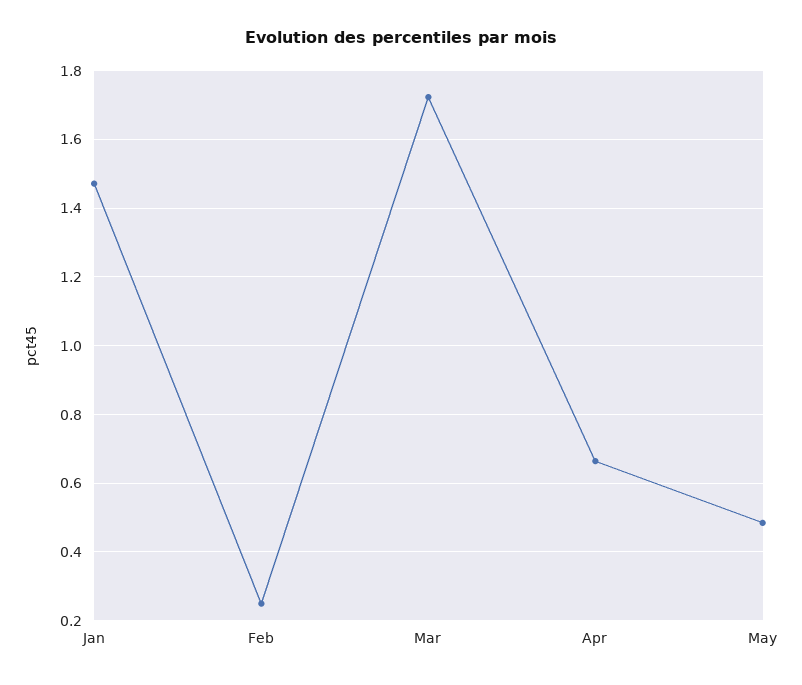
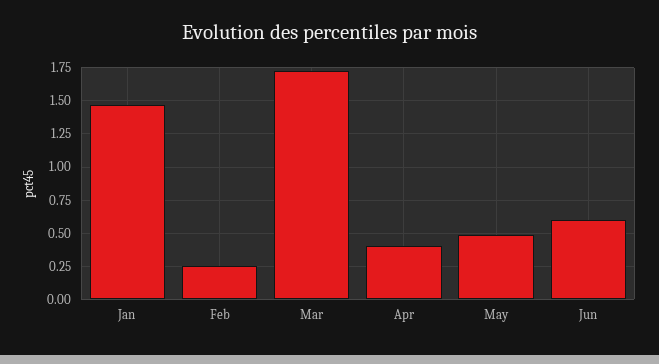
Apr: 0.66 -> 0.4
Jun: none -> 0.6

